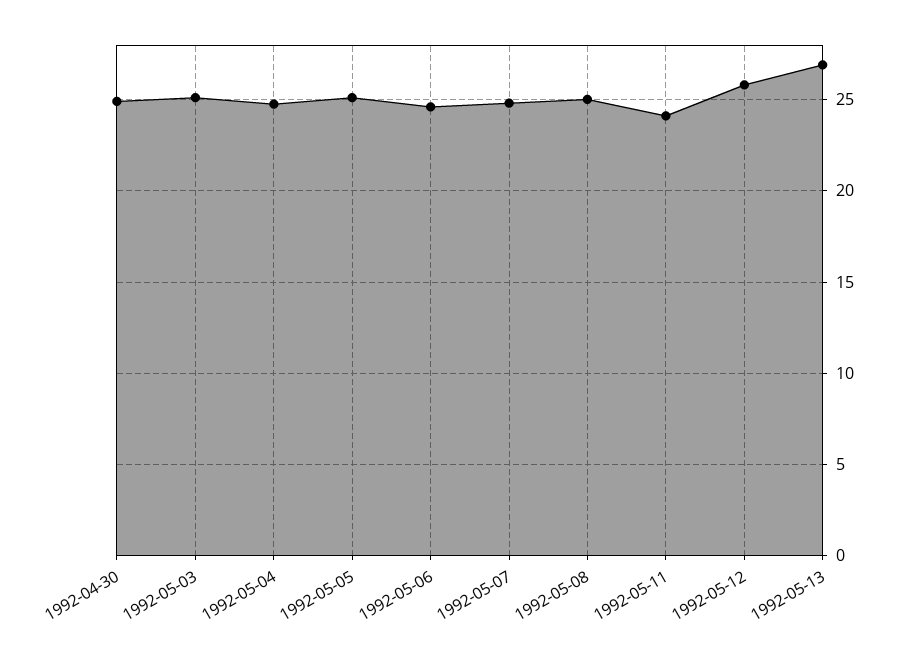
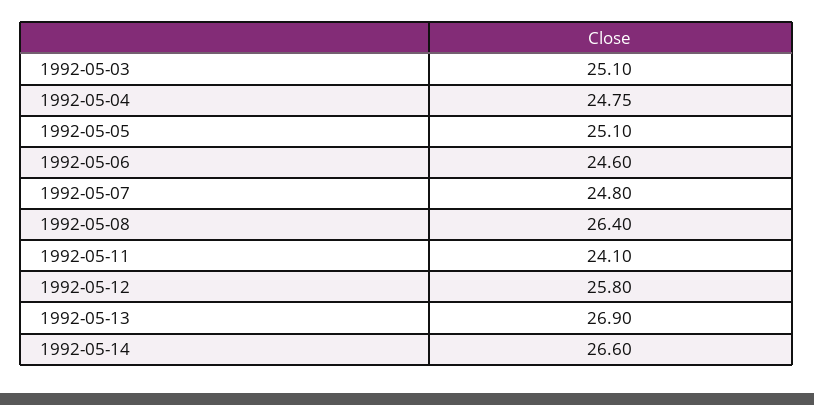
1992-04-30: 25 -> none
1992-05-08: 25 -> 26.4
1992-05-14: none -> 26.6

